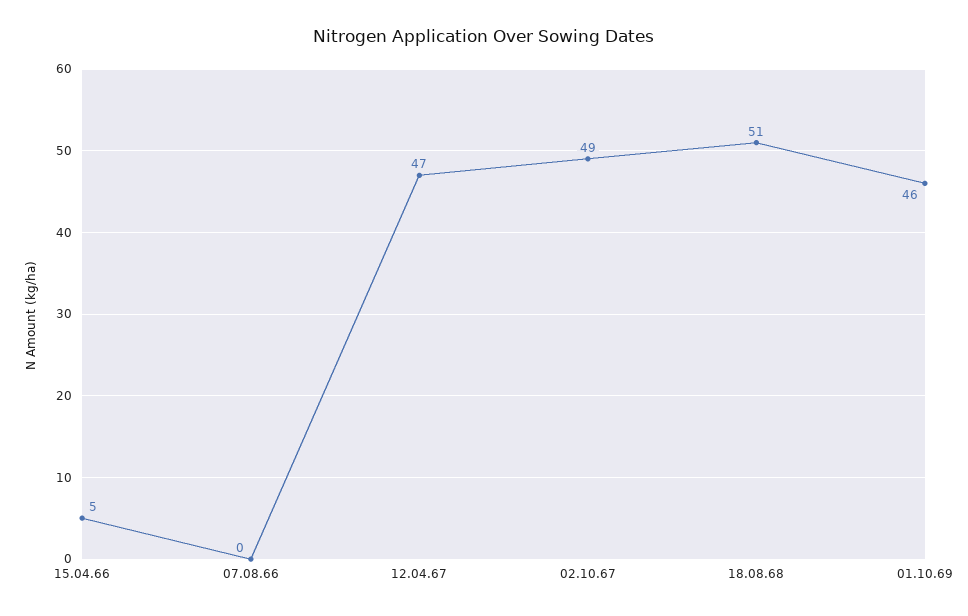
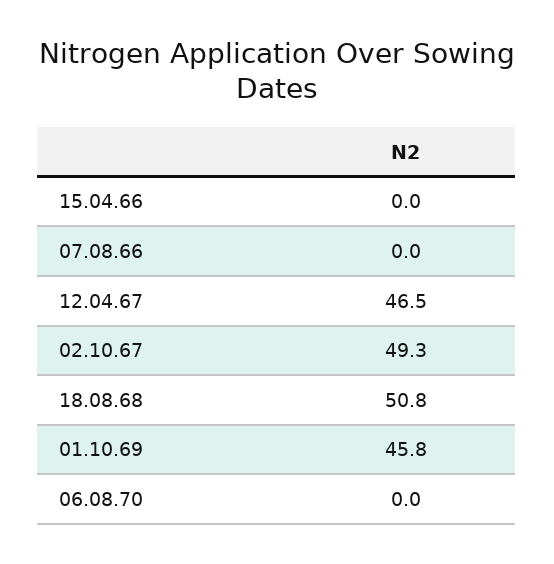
15.04.66: 5 -> 0
06.08.70: none -> 0

